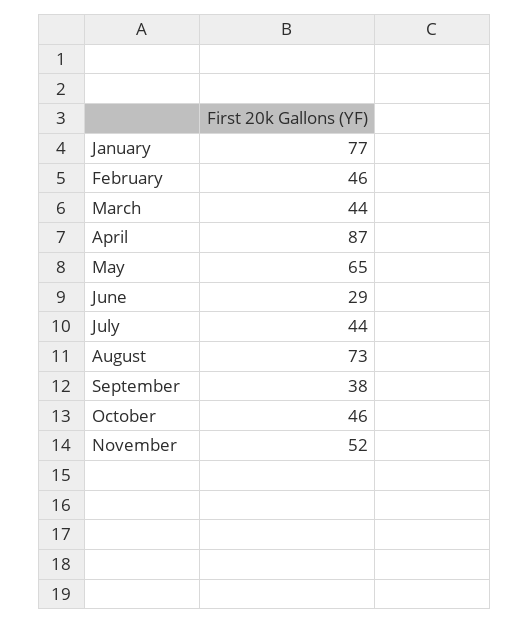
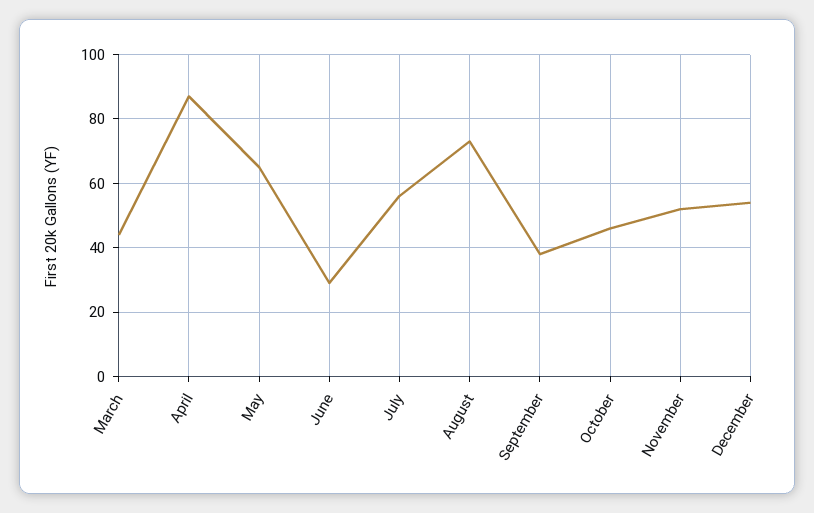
January: 77 -> none
February: 46 -> none
July: 44 -> 55
December: none -> 55

